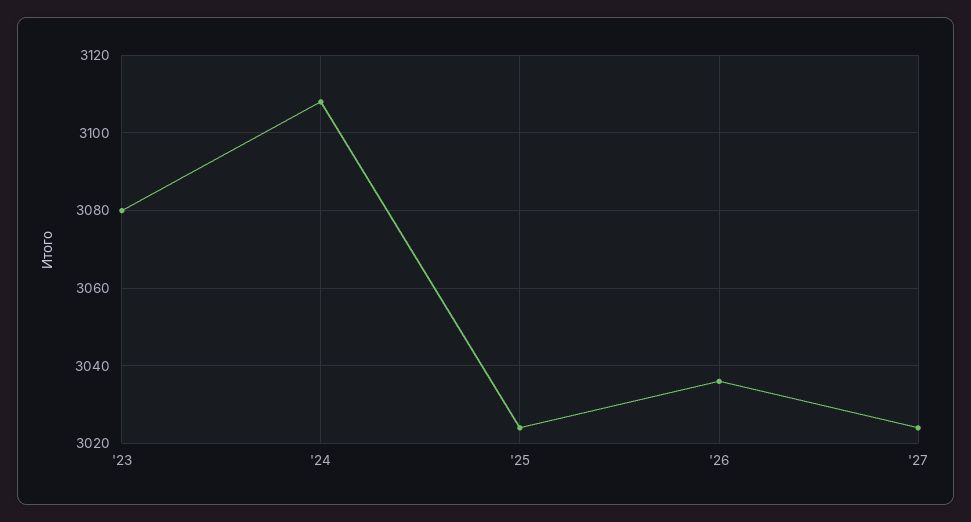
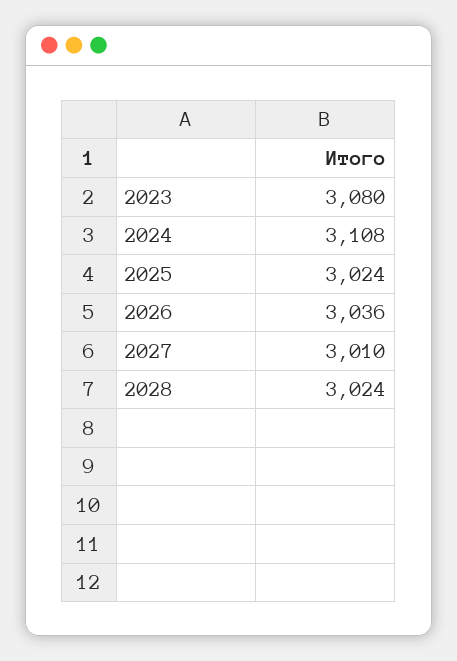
'27: 3025 -> 3010
2028: none -> 3024

